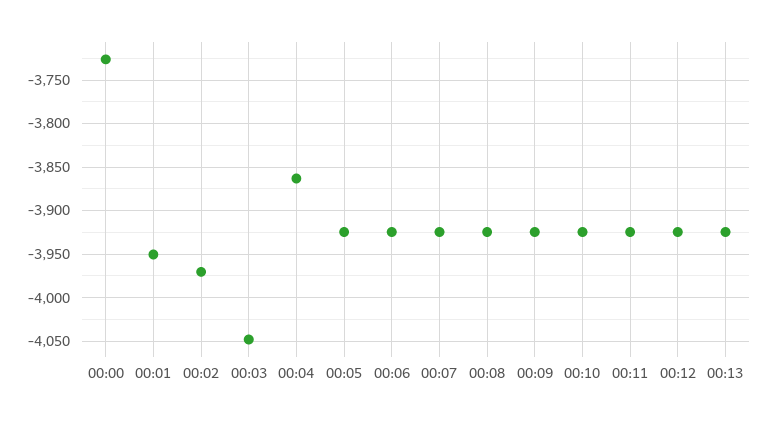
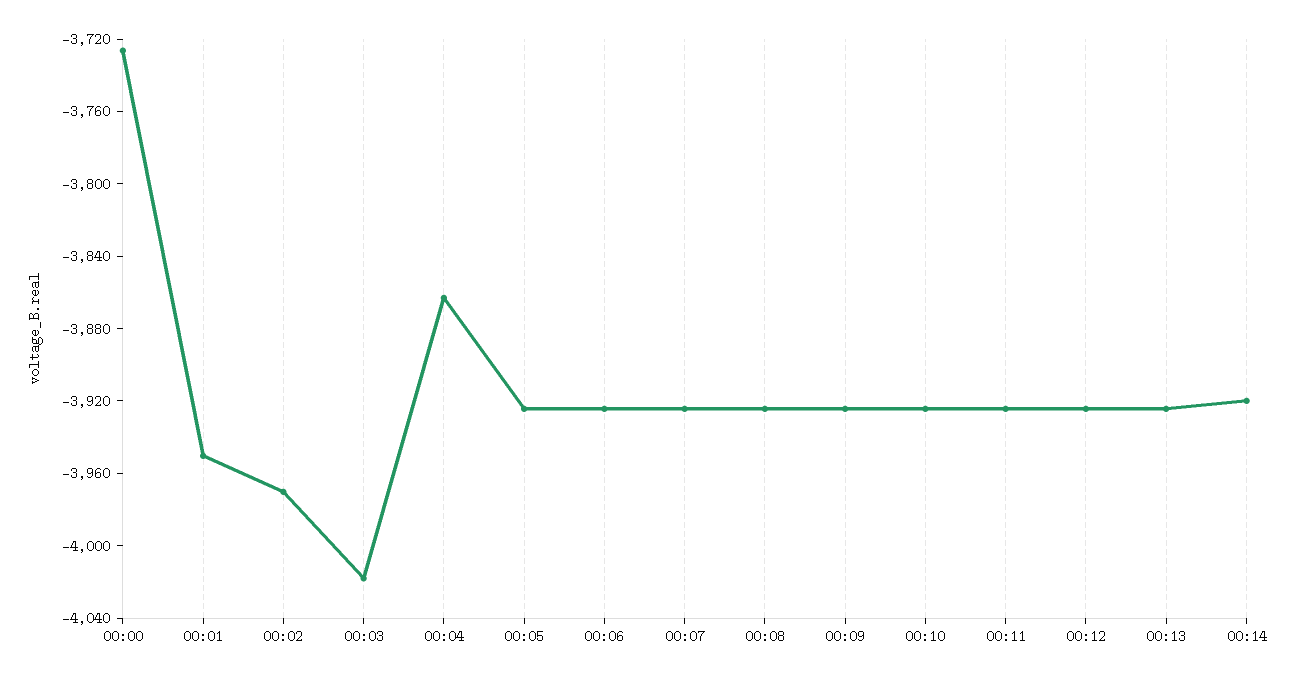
00:03: -4050 -> -4020
00:14: none -> -3920

